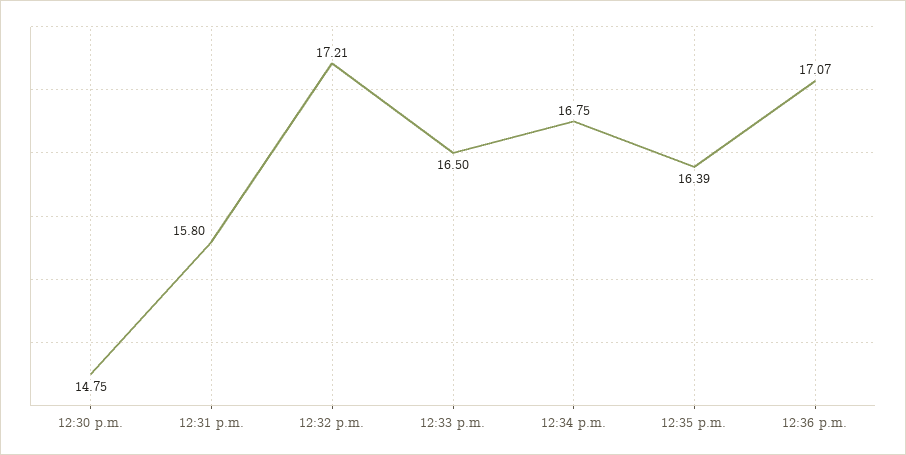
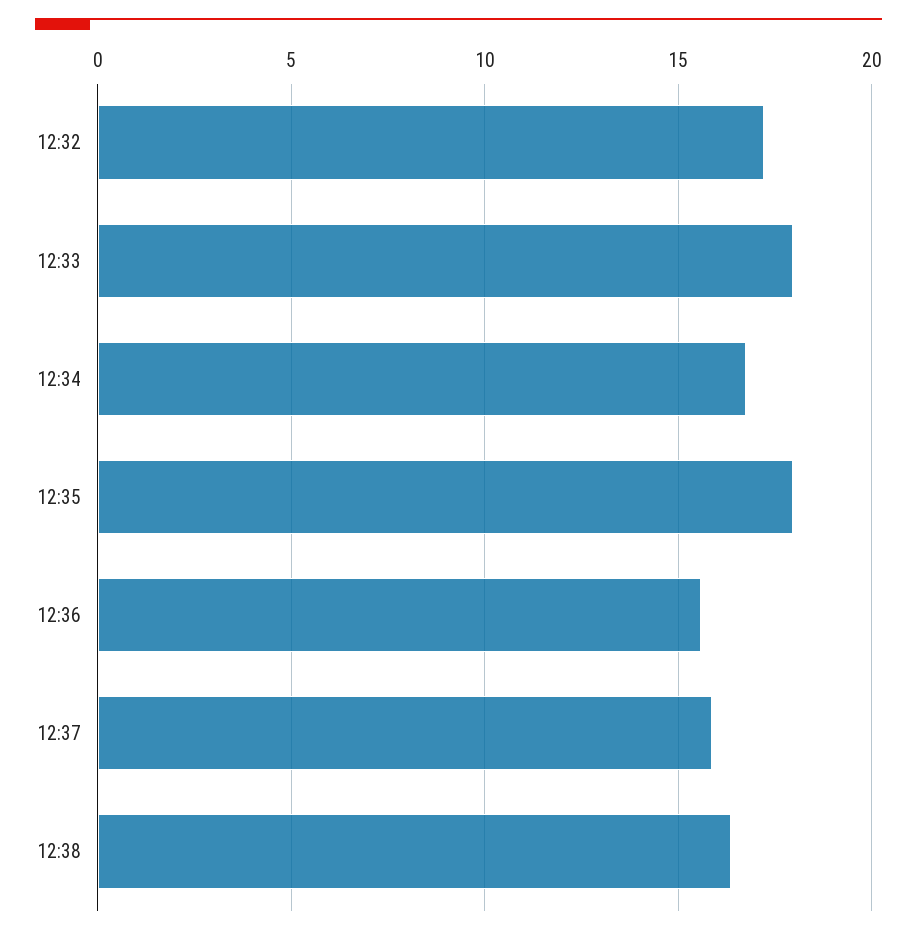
12:30 p.m.: 14.75 -> none
12:31 p.m.: 15.8 -> none
12:33 p.m.: 16.5 -> 18
12:35 p.m.: 16.39 -> 18
12:36 p.m.: 17.07 -> 15.5
12:37: none -> 16
12:38: none -> 16.5

